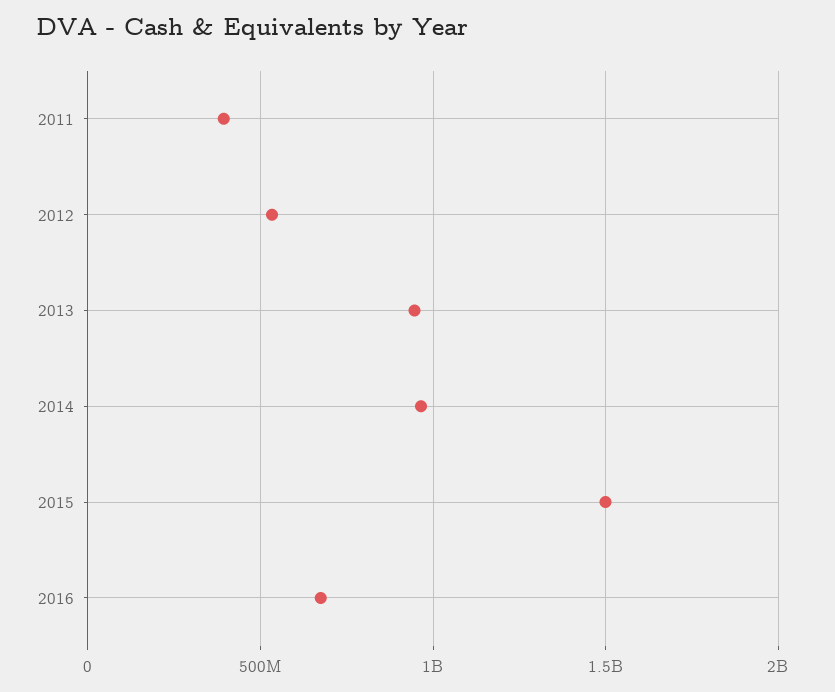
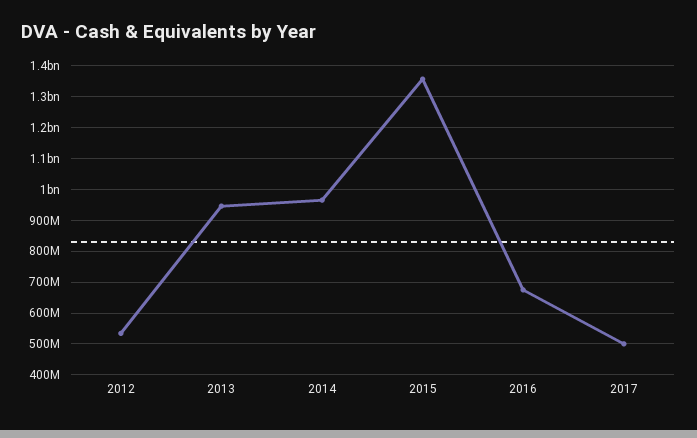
2011: 400000000 -> none
2015: 1500000000 -> 1360000000
2017: none -> 500000000

